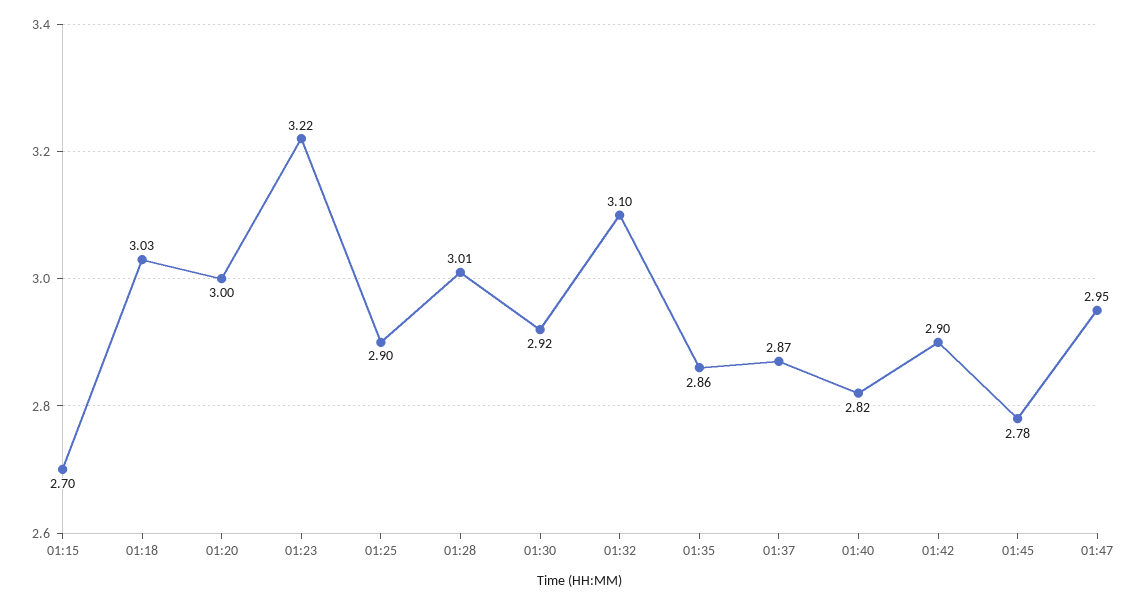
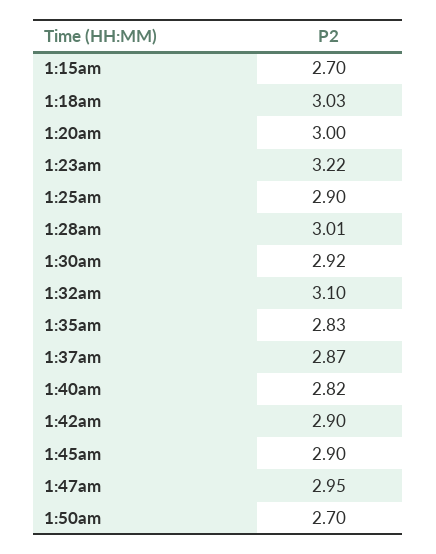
01:35: 2.86 -> 2.83
01:45: 2.78 -> 2.9
1:50am: none -> 2.7

